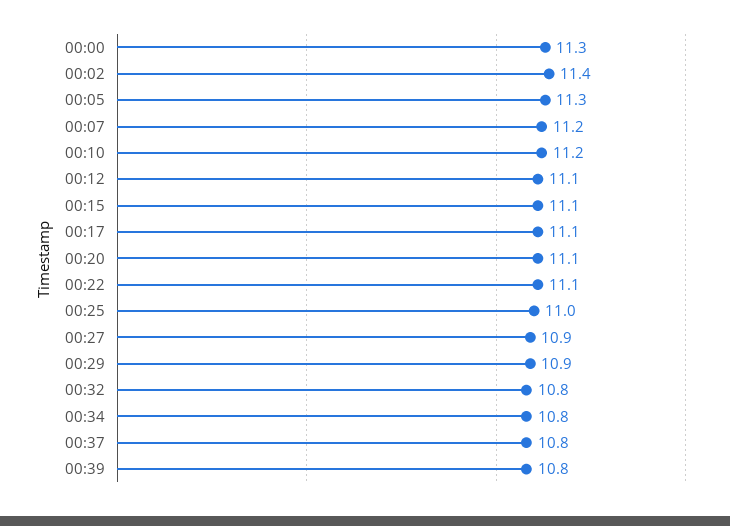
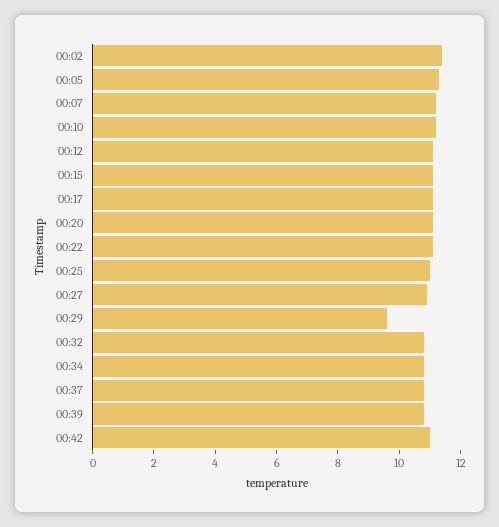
00:00: 11.3 -> none
00:29: 10.9 -> 9.5
00:42: none -> 11

